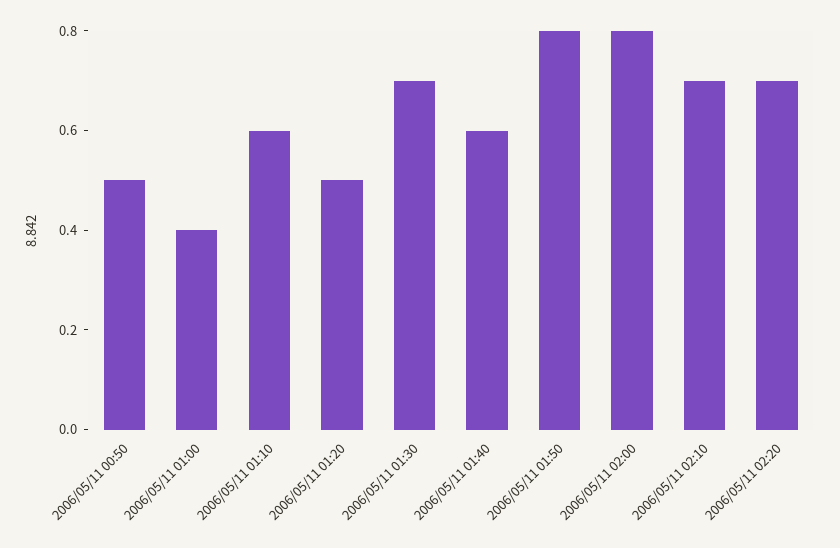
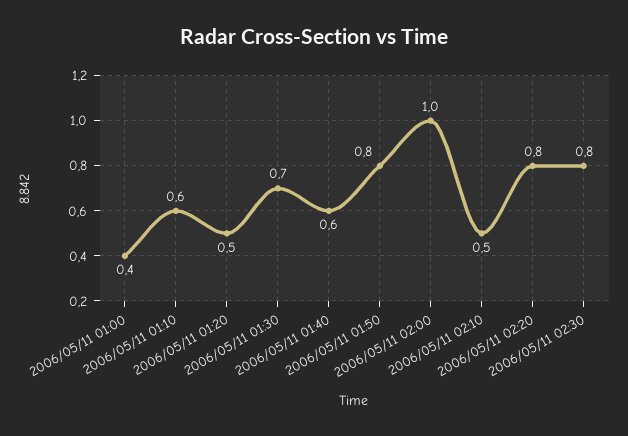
2006/05/11 00:50: 0.5 -> none
2006/05/11 02:00: 0.8 -> 1
2006/05/11 02:10: 0.7 -> 0.5
2006/05/11 02:20: 0.7 -> 0.8
2006/05/11 02:30: none -> 0.8

